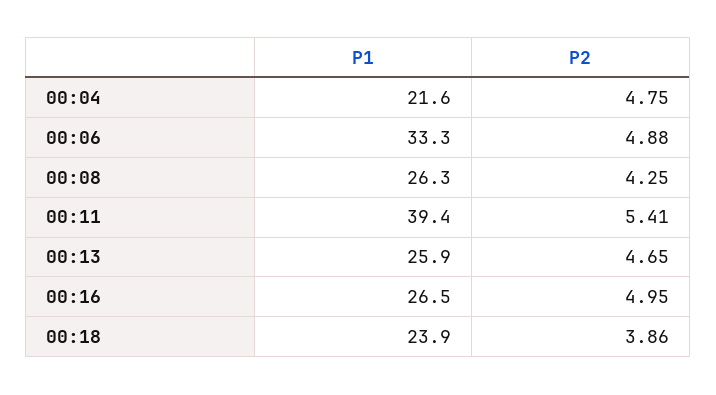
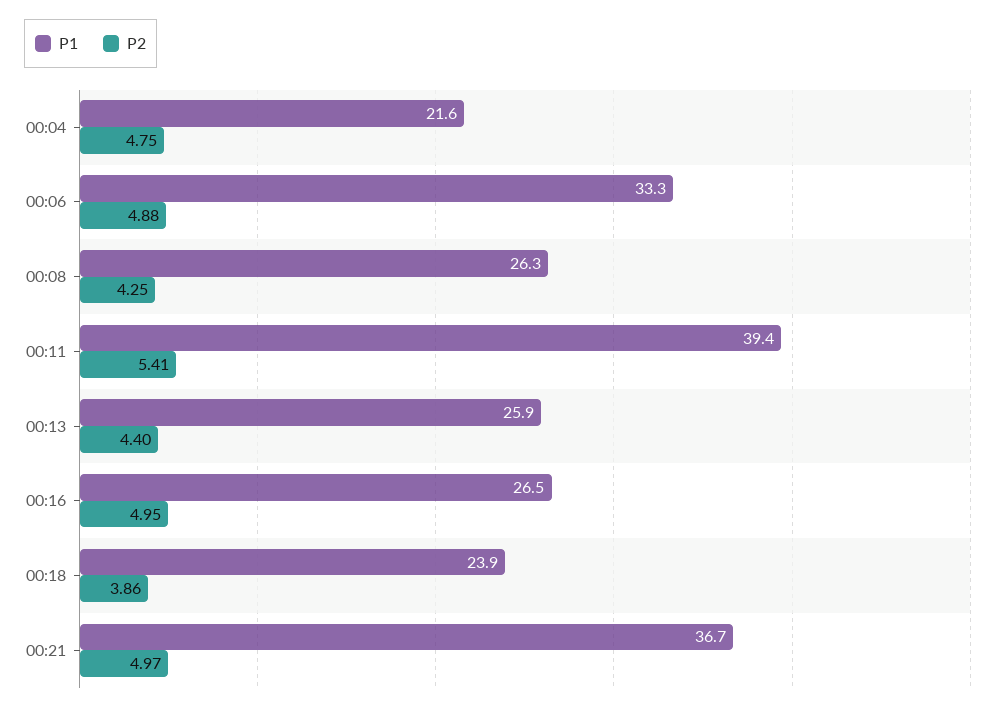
P2, 00:13: 4.65 -> 4.4
P1, 00:21: none -> 36.7
P2, 00:21: none -> 4.97

